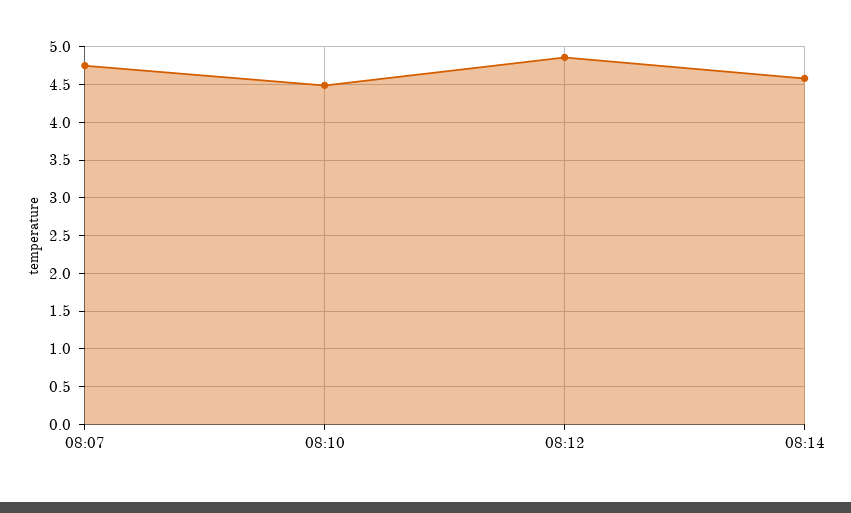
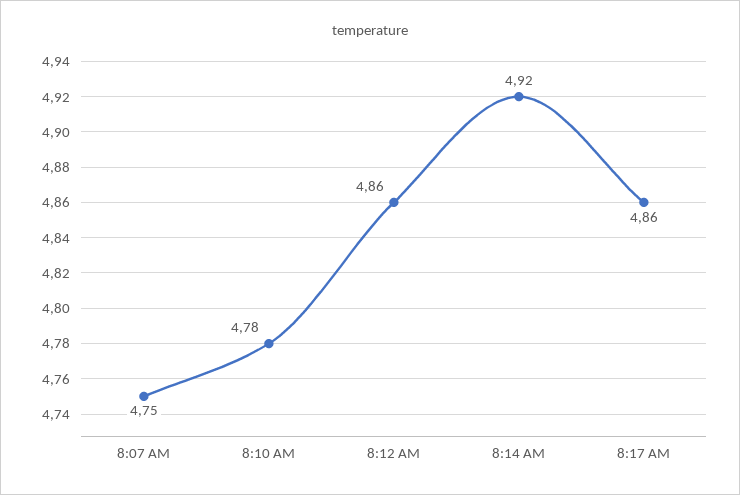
08:10: 4.5 -> 4.78
08:14: 4.6 -> 4.92
8:17 AM: none -> 4.86

